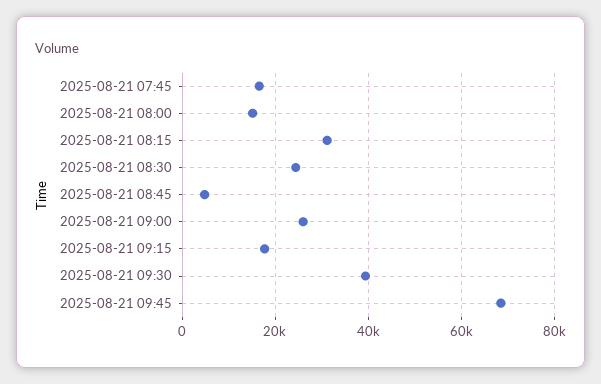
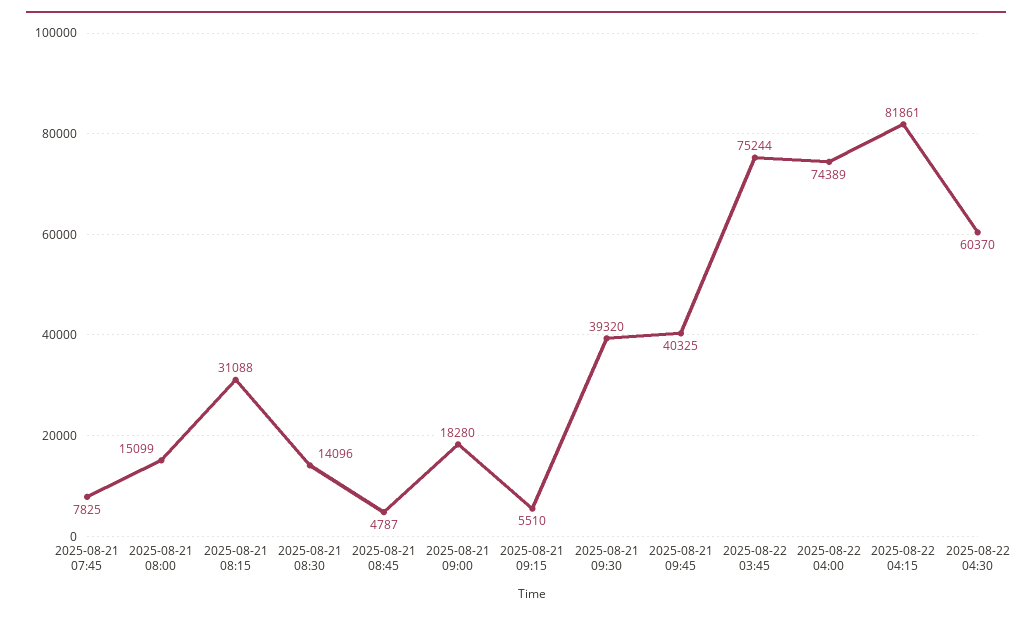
2025-08-21 07:45: 16000 -> 7825
2025-08-21 08:30: 24000 -> 14096
2025-08-21 09:00: 26000 -> 18280
2025-08-21 09:15: 18000 -> 5510
2025-08-21 09:45: 68000 -> 40325
2025-08-22 03:45: none -> 75244
2025-08-22 04:00: none -> 74389
2025-08-22 04:15: none -> 81861
2025-08-22 04:30: none -> 60370

